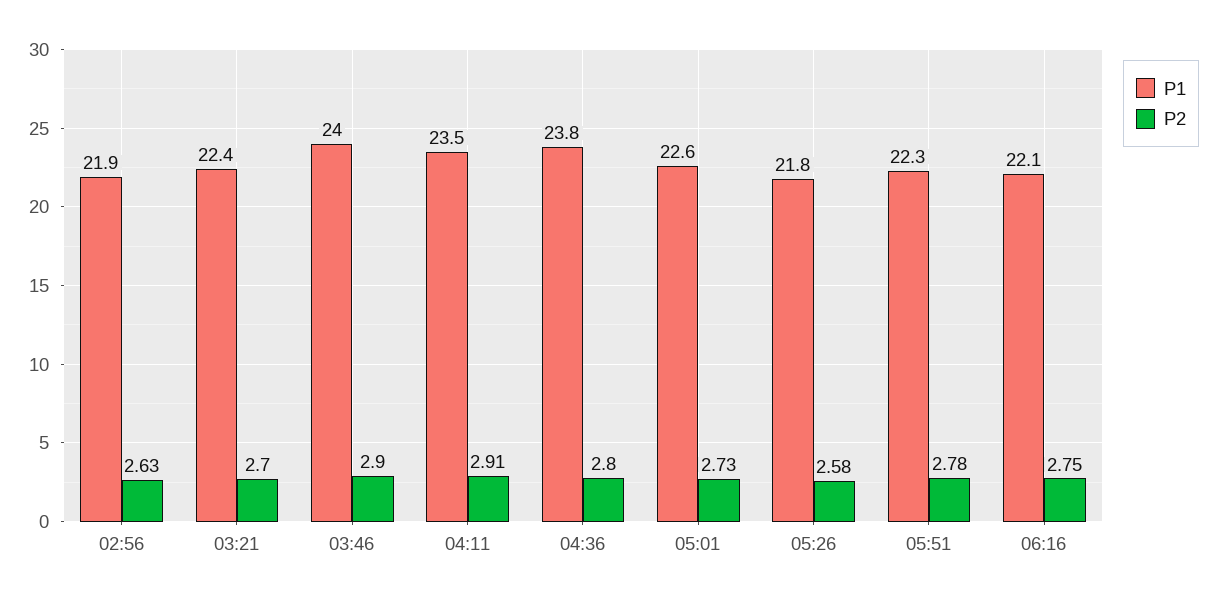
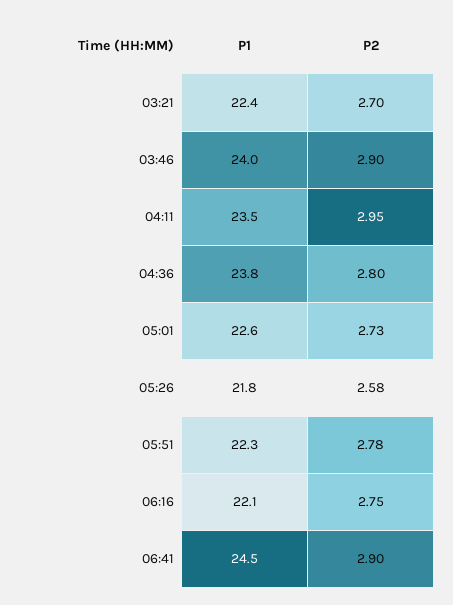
P1, 02:56: 21.9 -> none
P2, 02:56: 2.63 -> none
P2, 04:11: 2.91 -> 2.95
P1, 06:41: none -> 24.5
P2, 06:41: none -> 2.9

